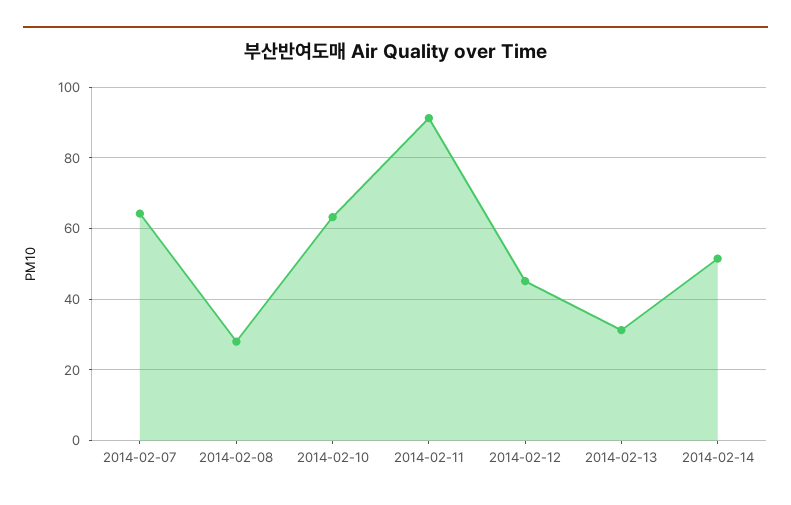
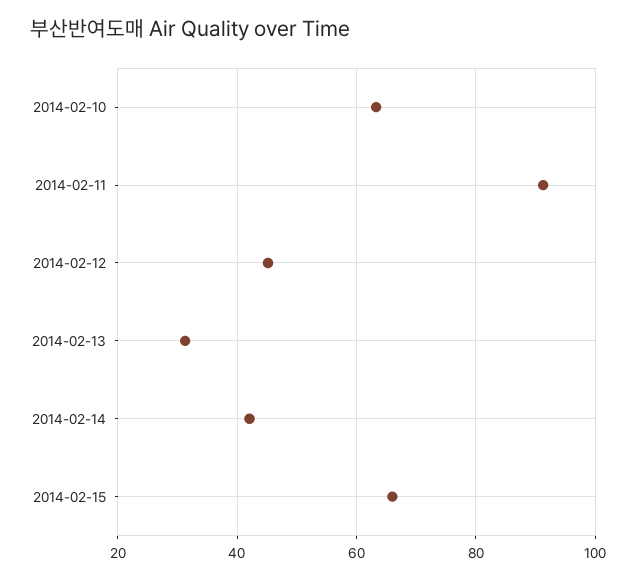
2014-02-07: 64 -> none
2014-02-08: 28 -> none
2014-02-14: 52 -> 42
2014-02-15: none -> 66

